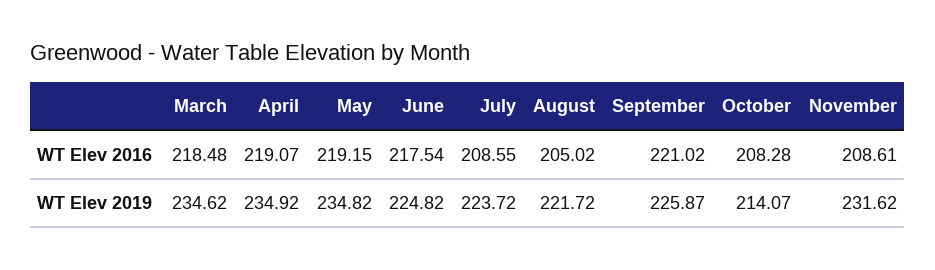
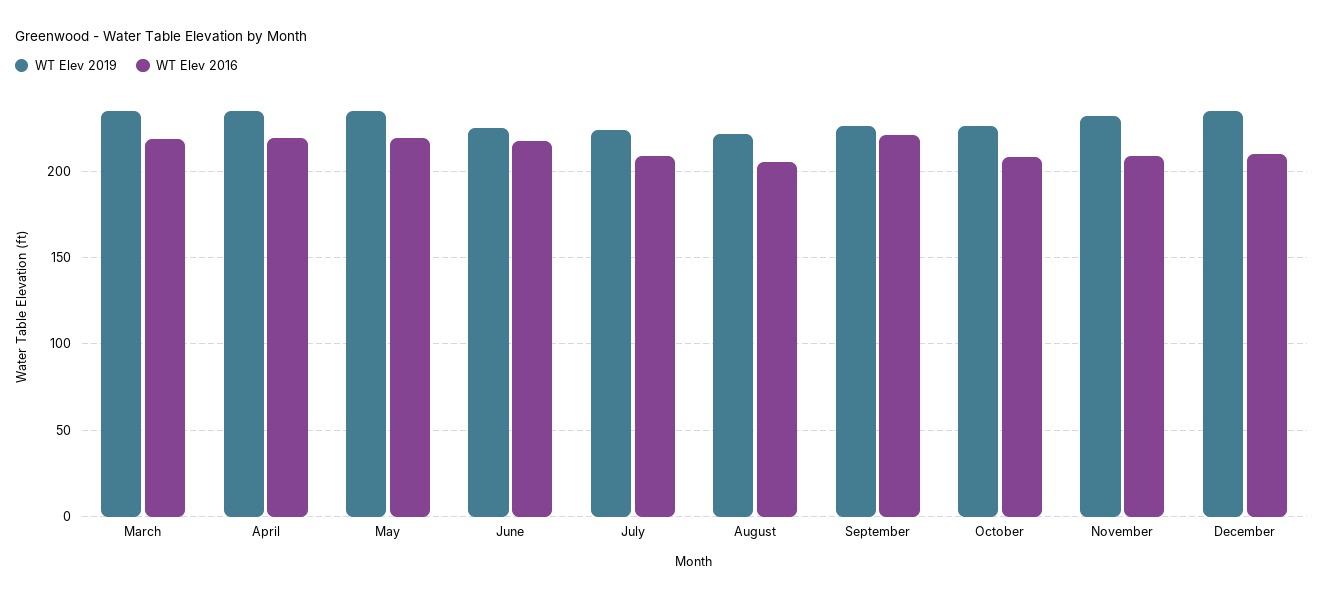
WT Elev 2019, October: 214.07 -> 225
WT Elev 2019, December: none -> 235
WT Elev 2016, December: none -> 210

